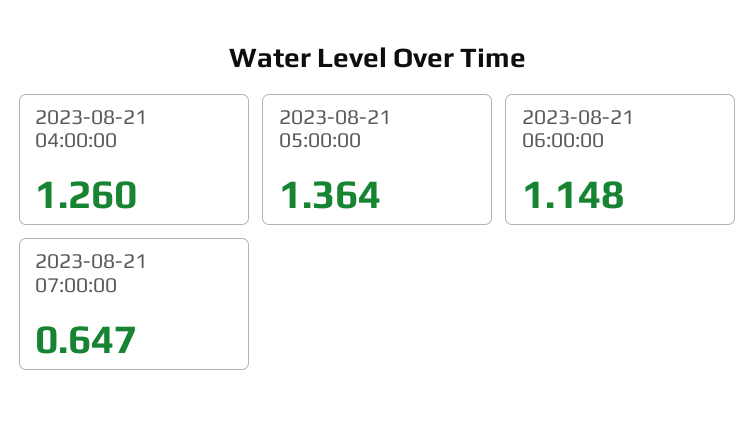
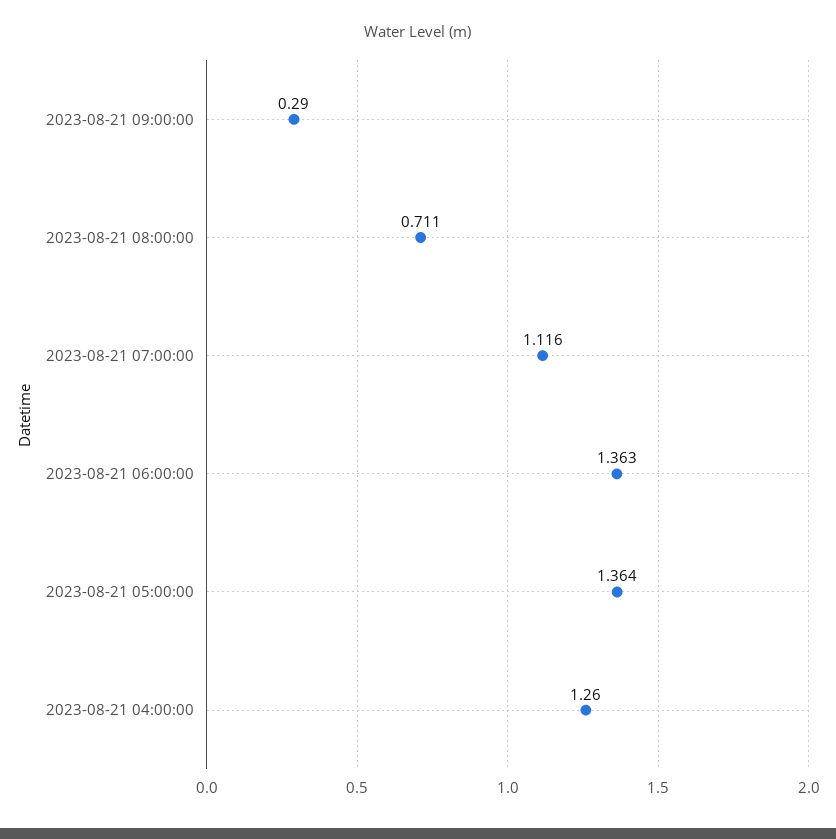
2023-08-21 06:00:00: 1.148 -> 1.363
2023-08-21 07:00:00: 0.647 -> 1.116
2023-08-21 09:00:00: none -> 0.29
2023-08-21 08:00:00: none -> 0.711

